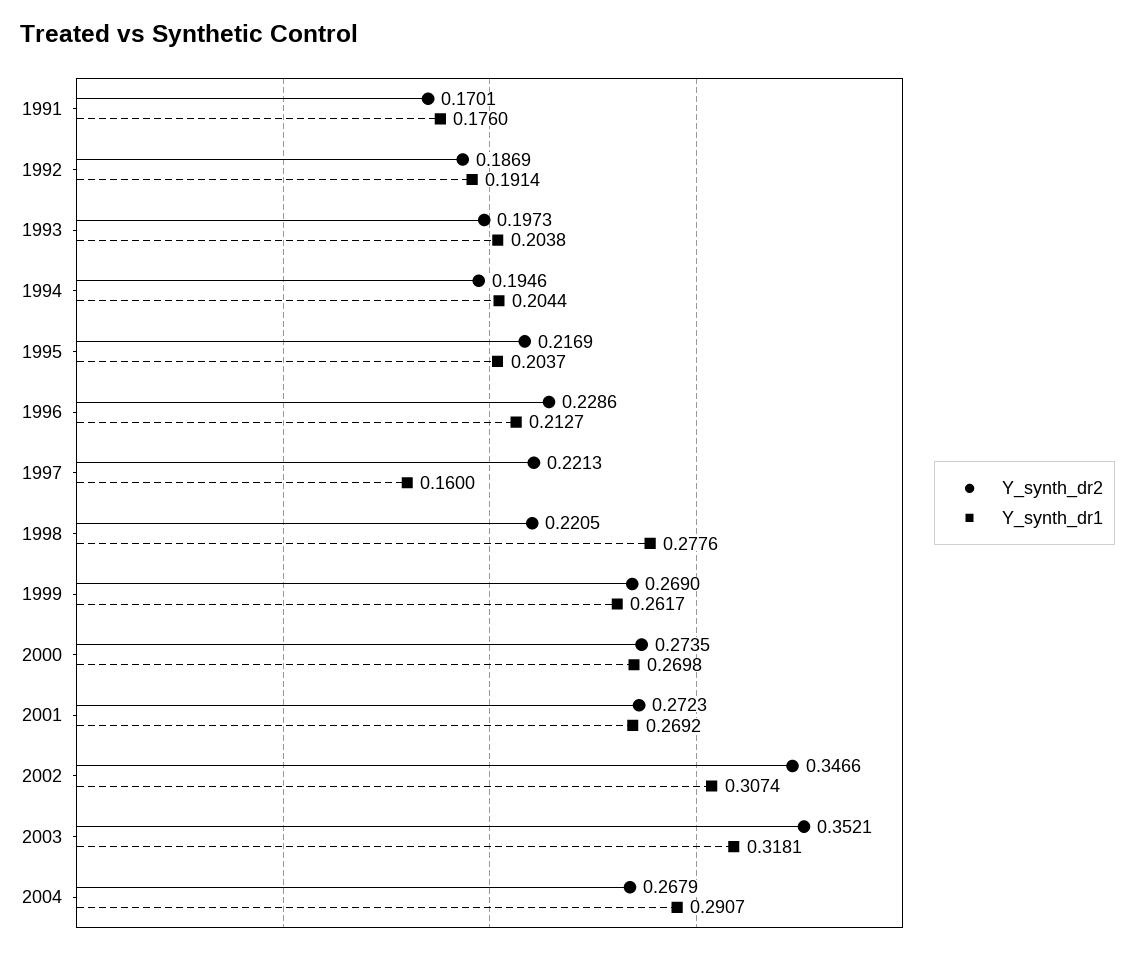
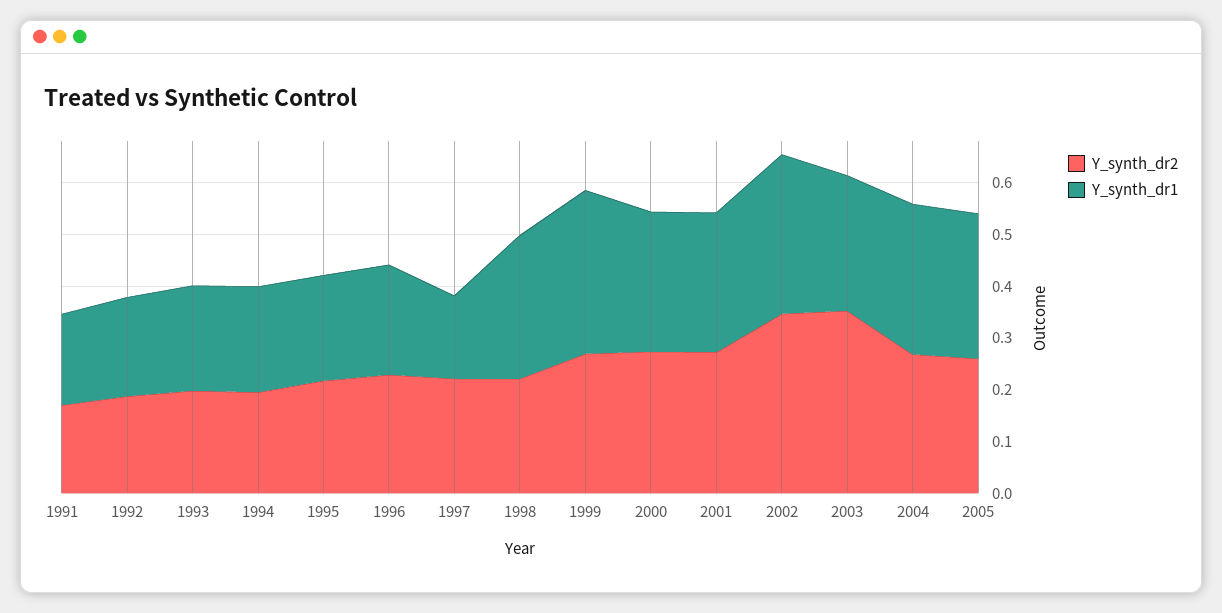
Y_synth_dr1, 1999: 0.2617 -> 0.32
Y_synth_dr1, 2003: 0.3181 -> 0.26
Y_synth_dr2, 2005: none -> 0.26
Y_synth_dr1, 2005: none -> 0.28

